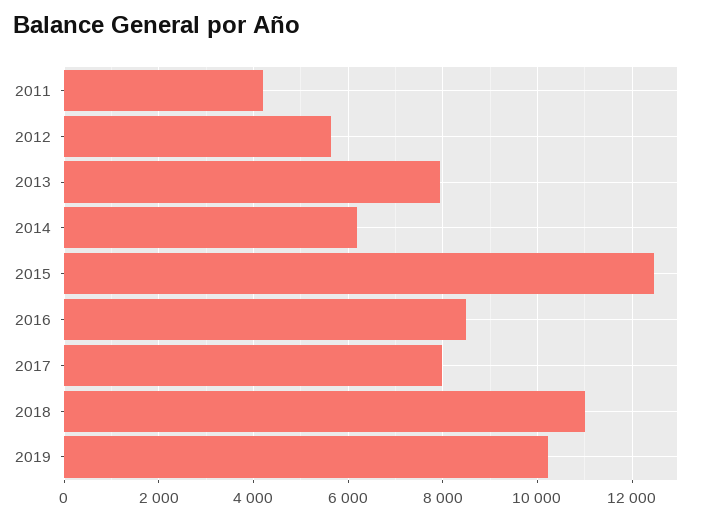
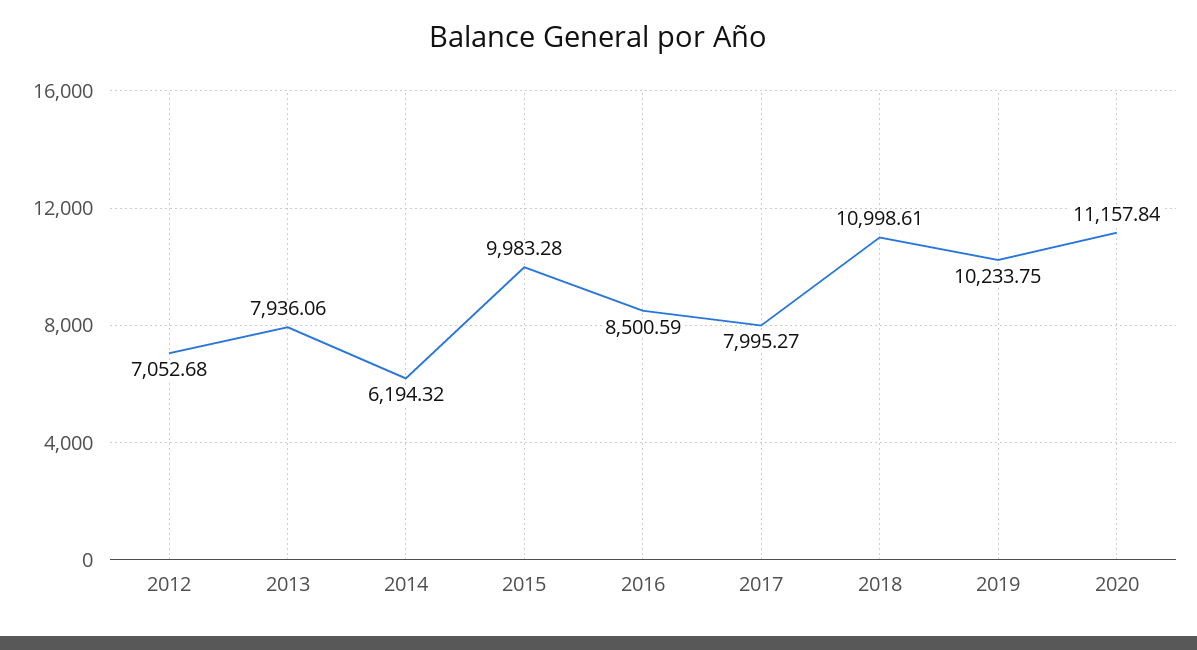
2011: 4200 -> none
2012: 5600 -> 7052.68
2015: 12400 -> 9983.28
2020: none -> 11157.84

